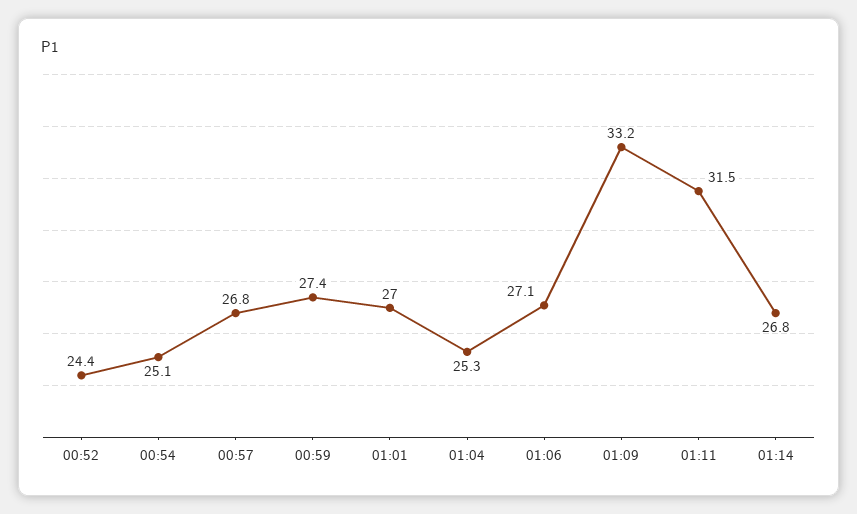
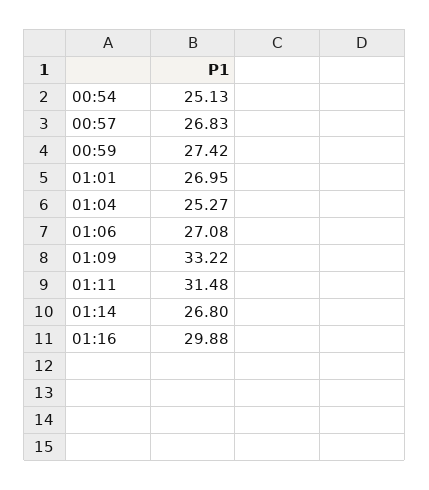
00:52: 24.4 -> none
01:16: none -> 29.88

